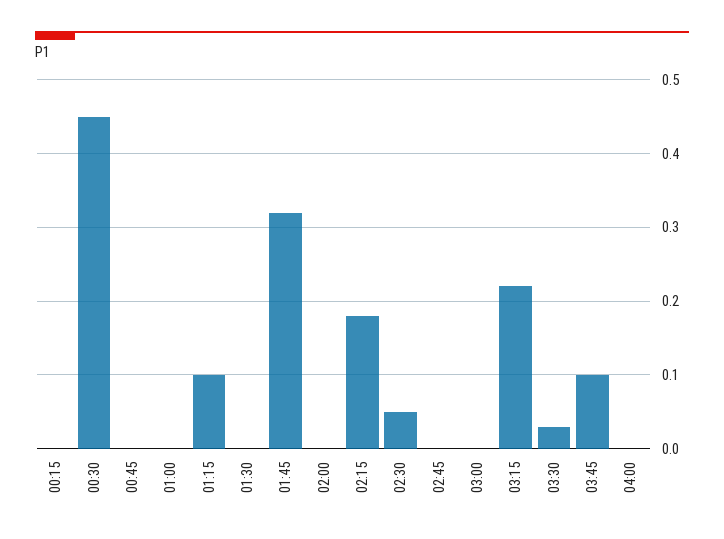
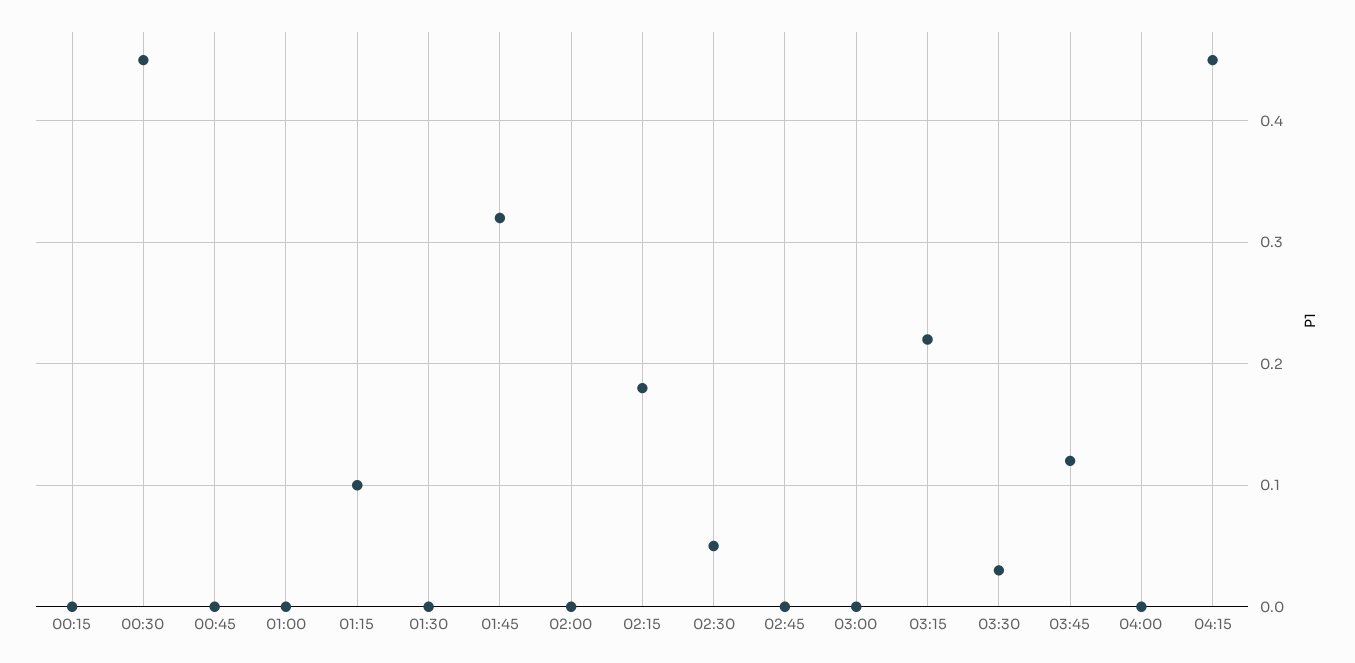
03:45: 0.1 -> 0.12
04:15: none -> 0.45

